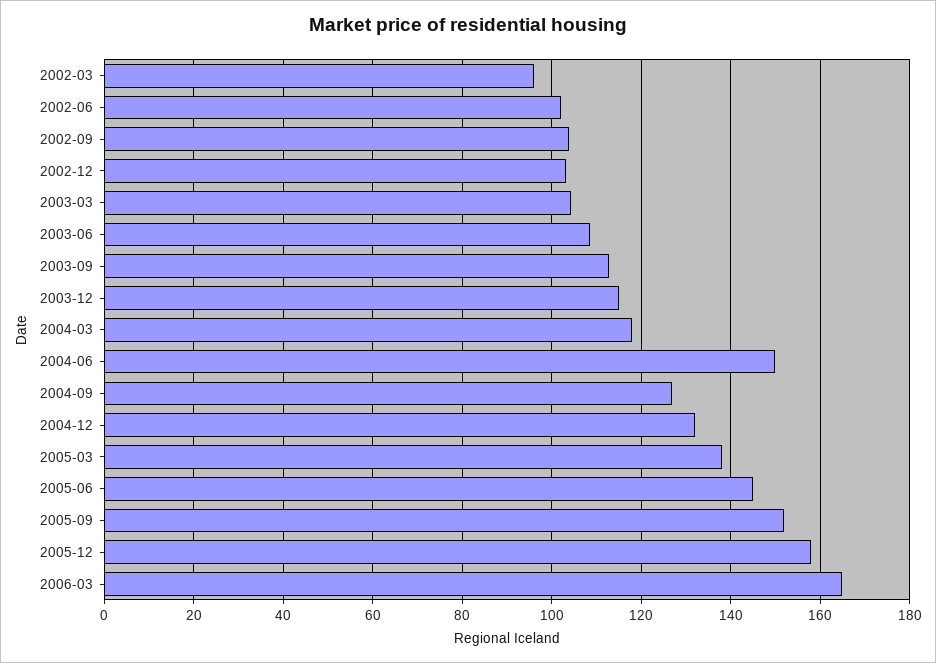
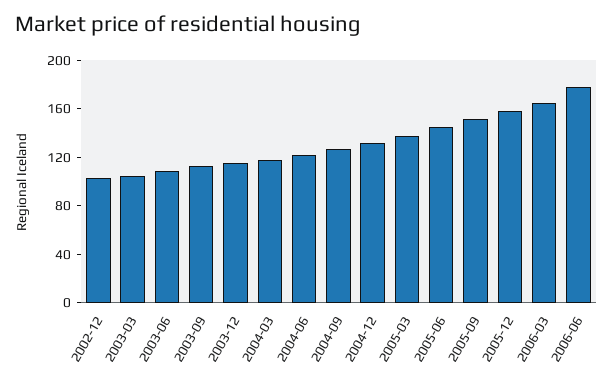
2002-03: 96 -> none
2002-06: 102 -> none
2002-09: 104 -> none
2004-06: 150 -> 120
2006-06: none -> 180

